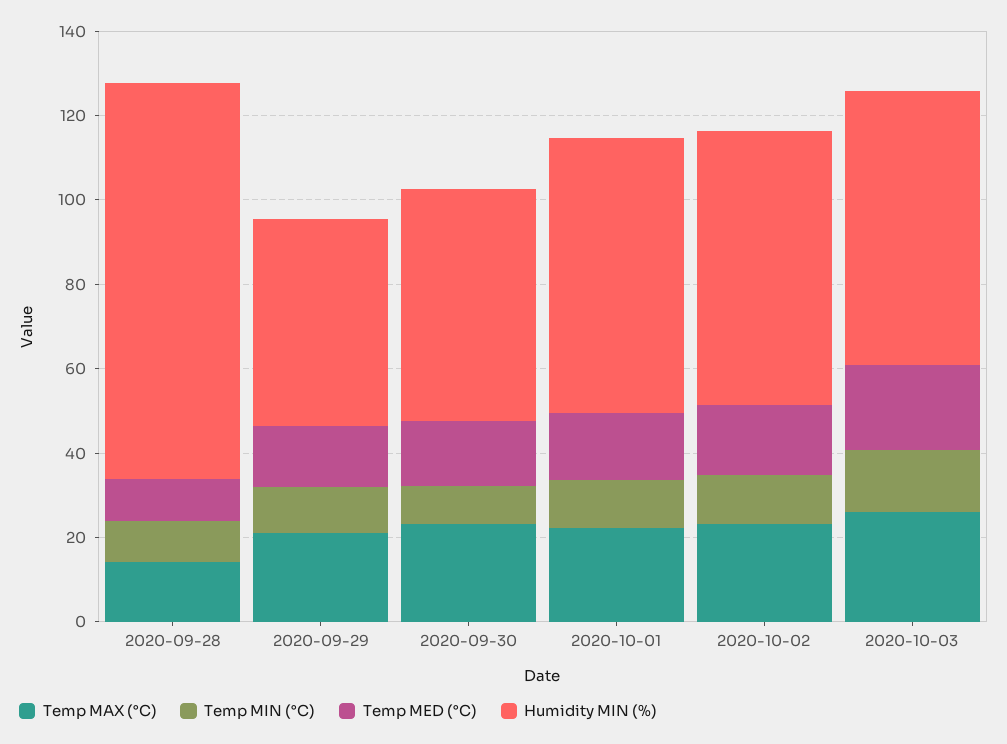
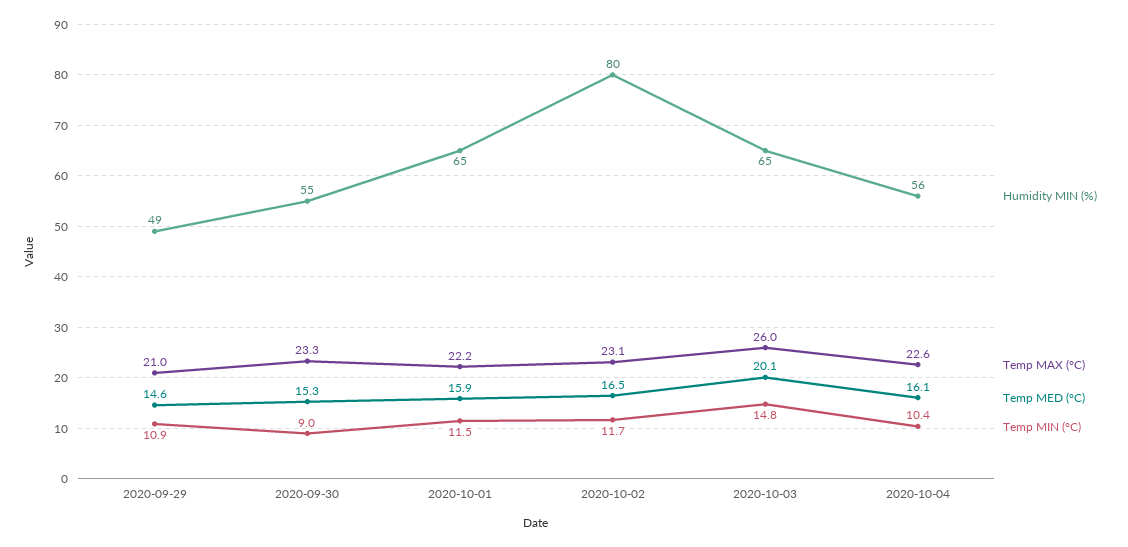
Temp MAX (°C), 2020-09-28: 15 -> none
Temp MIN (°C), 2020-09-28: 10 -> none
Temp MED (°C), 2020-09-28: 10 -> none
Humidity MIN (%), 2020-09-28: 95 -> none
Humidity MIN (%), 2020-10-02: 65 -> 80
Humidity MIN (%), 2020-10-04: none -> 56
Temp MAX (°C), 2020-10-04: none -> 22.6
Temp MED (°C), 2020-10-04: none -> 16.1
Temp MIN (°C), 2020-10-04: none -> 10.4

